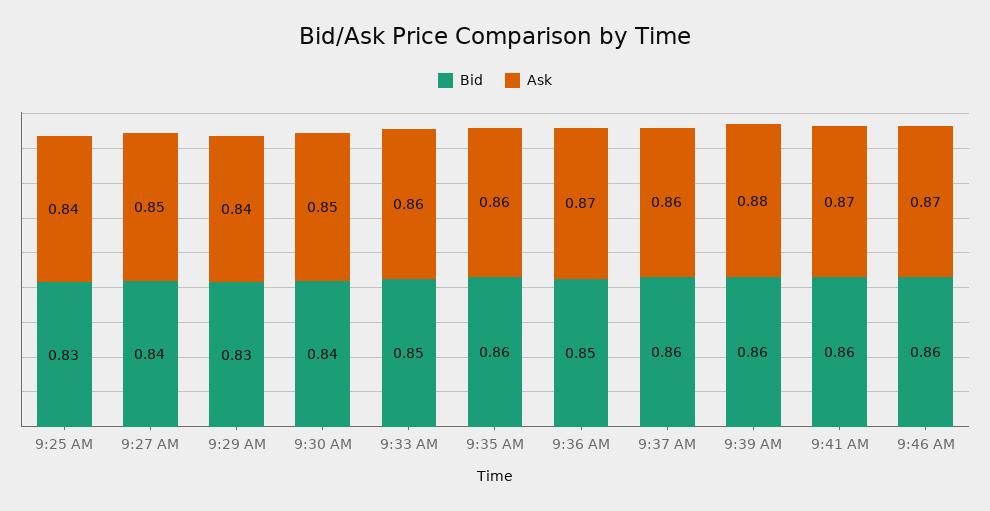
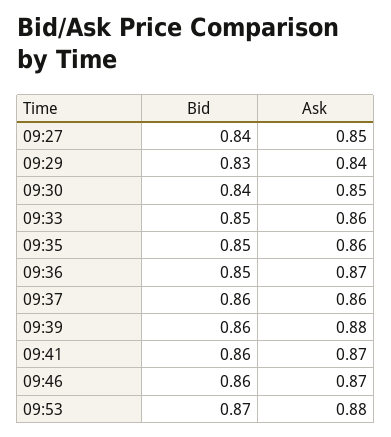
Bid, 9:25 AM: 0.83 -> none
Ask, 9:25 AM: 0.84 -> none
Bid, 9:35 AM: 0.86 -> 0.85
Bid, 09:53: none -> 0.87
Ask, 09:53: none -> 0.88

